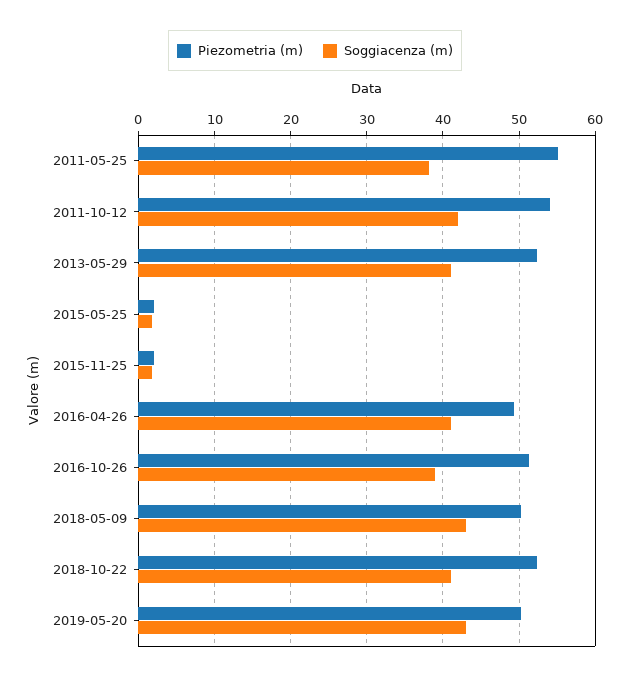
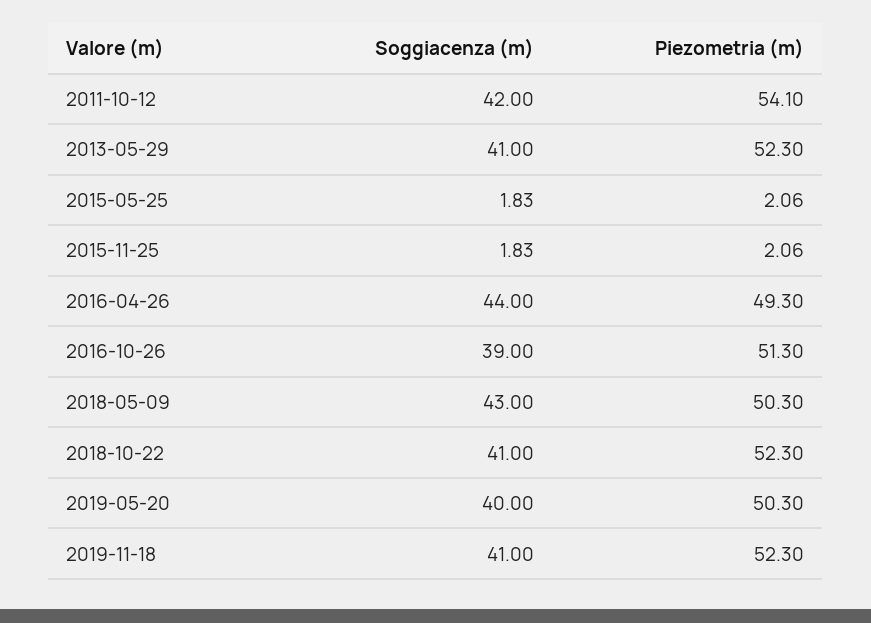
Piezometria (m), 2011-05-25: 55 -> none
Soggiacenza (m), 2011-05-25: 38 -> none
Soggiacenza (m), 2016-04-26: 41 -> 44
Soggiacenza (m), 2019-05-20: 43 -> 40
Soggiacenza (m), 2019-11-18: none -> 41
Piezometria (m), 2019-11-18: none -> 52.3

